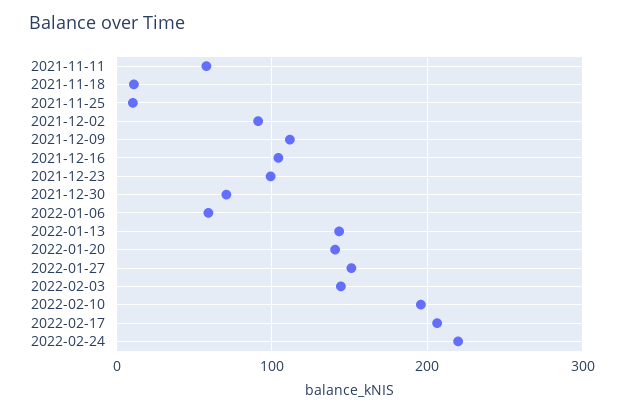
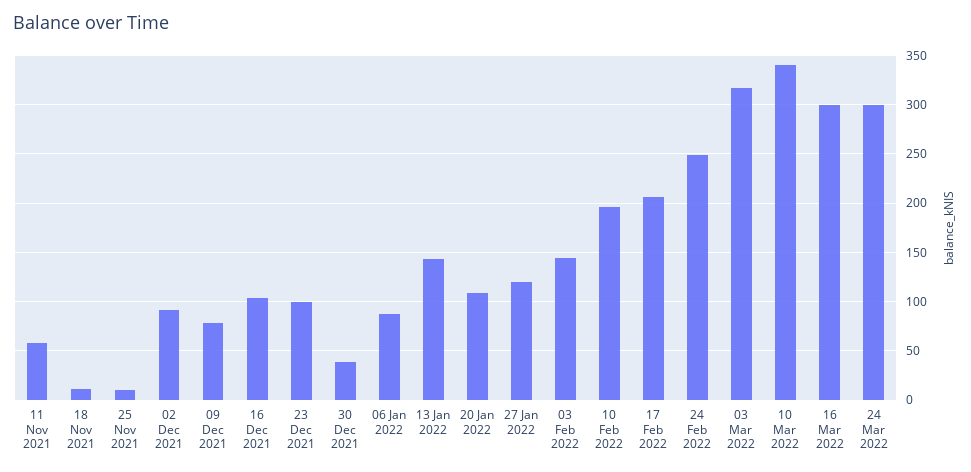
2021-12-09: 110 -> 80
2021-12-30: 70 -> 40
2022-01-06: 60 -> 90
2022-01-20: 140 -> 110
2022-01-27: 150 -> 120
2022-02-24: 220 -> 250
03 Mar 2022: none -> 320
10 Mar 2022: none -> 340
16 Mar 2022: none -> 300
24 Mar 2022: none -> 300

